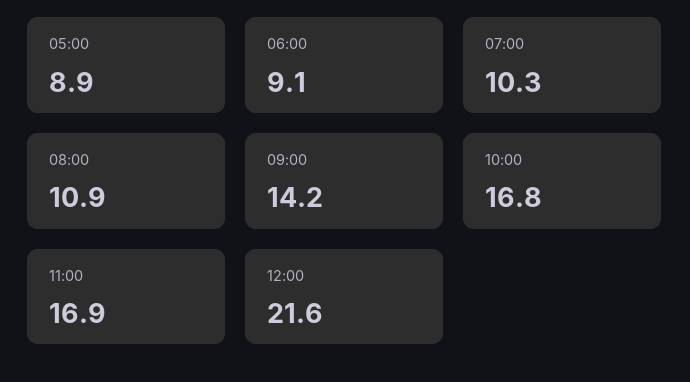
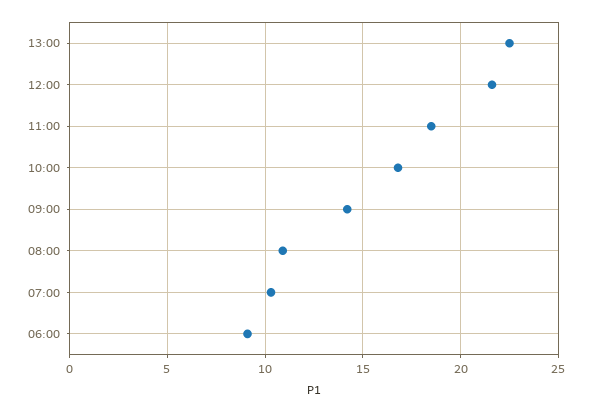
05:00: 8.9 -> none
11:00: 16.9 -> 18.5
13:00: none -> 22.5

